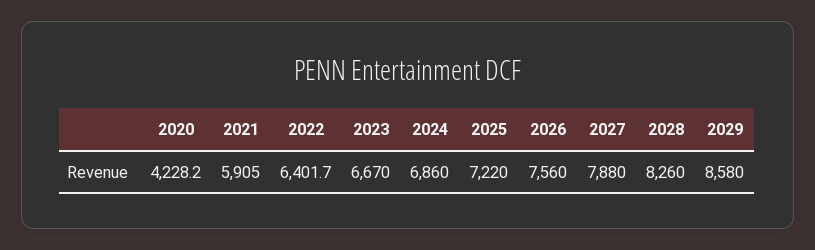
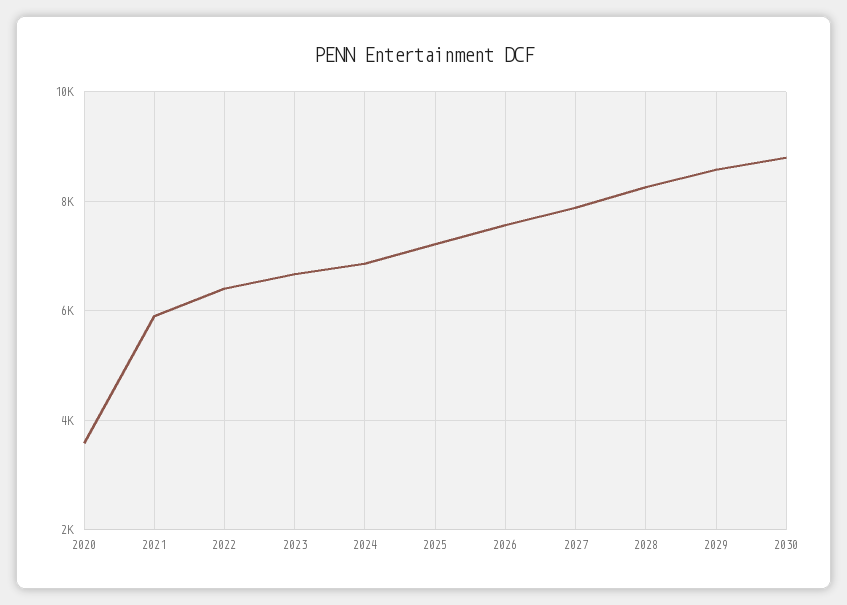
2020: 4228.2 -> 3600
2030: none -> 8800

